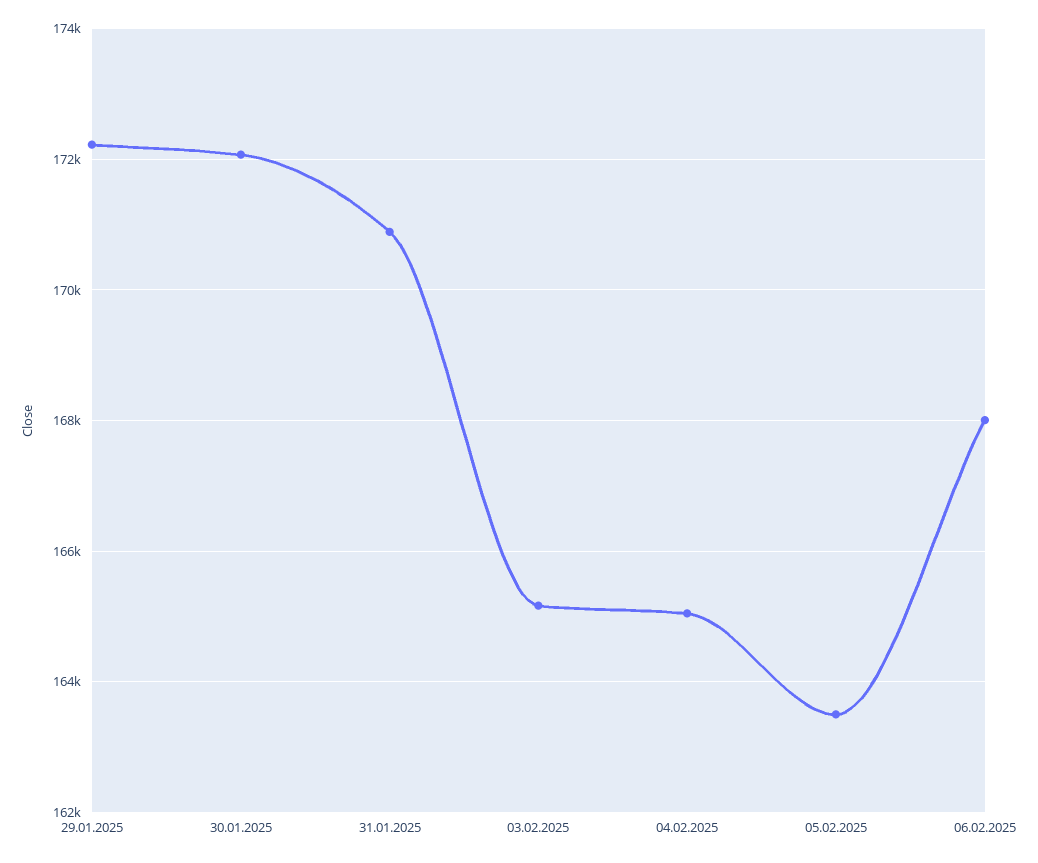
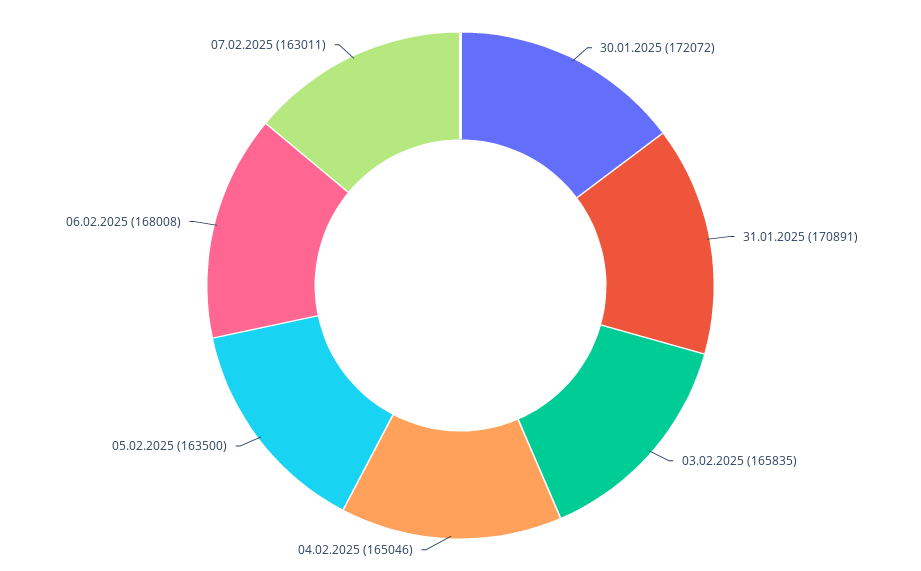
29.01.2025: 172200 -> none
03.02.2025: 165200 -> 165835
07.02.2025: none -> 163011

